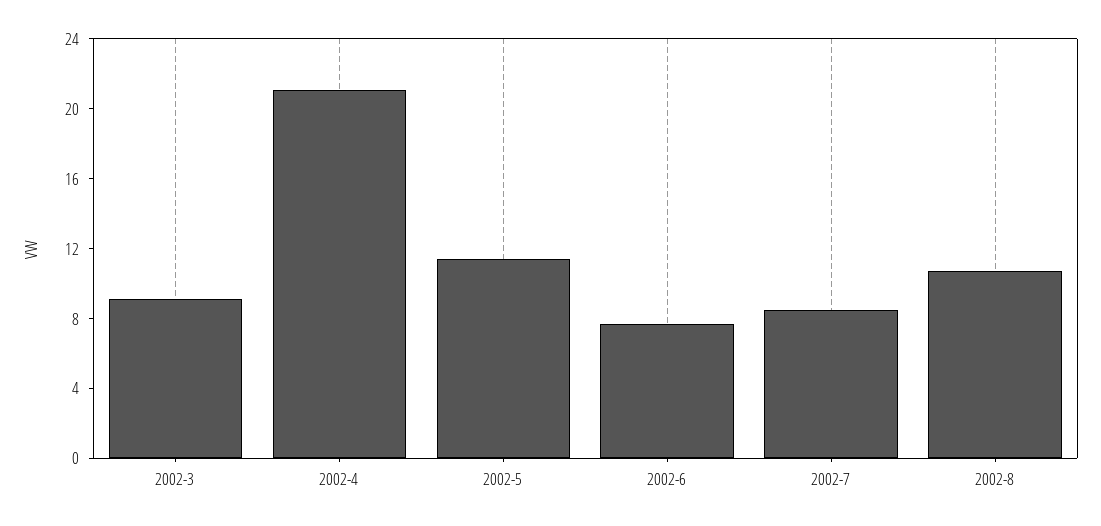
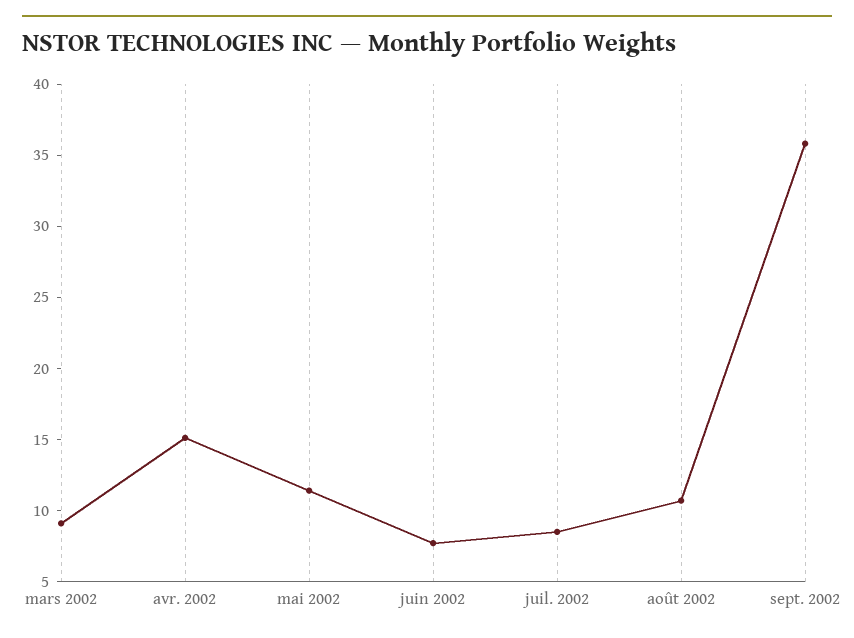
2002-4: 21 -> 15
sept. 2002: none -> 36

